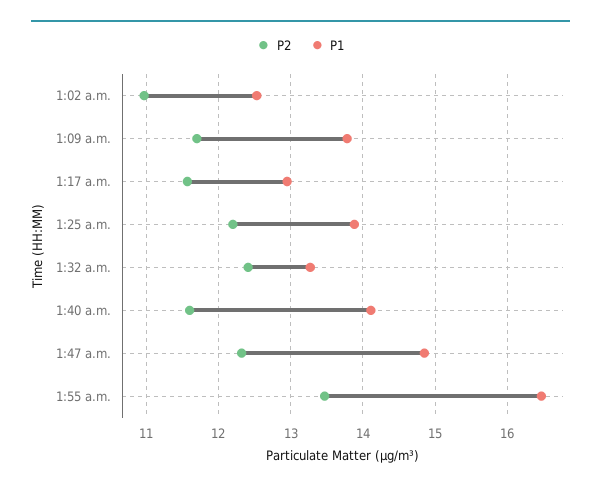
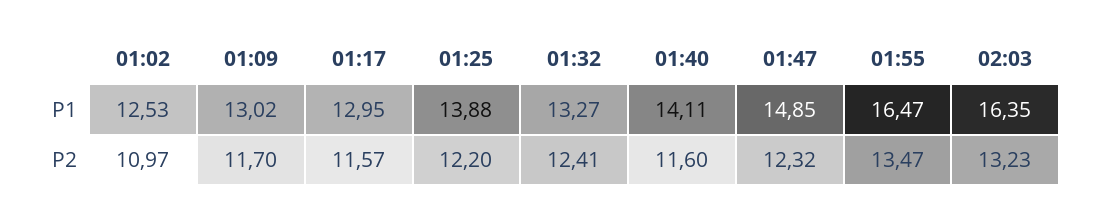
P1, 1:09 a.m.: 13.8 -> 13.02
P1, 02:03: none -> 16.35
P2, 02:03: none -> 13.23

